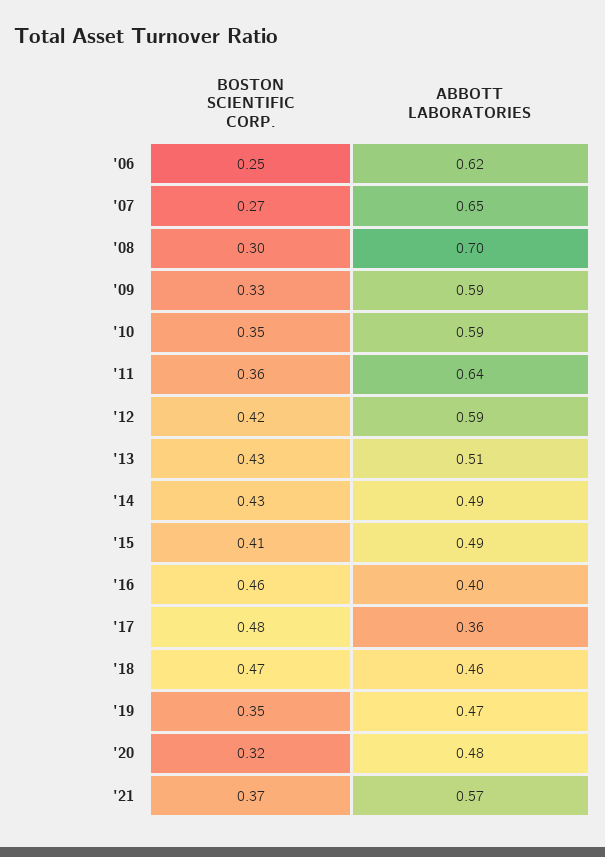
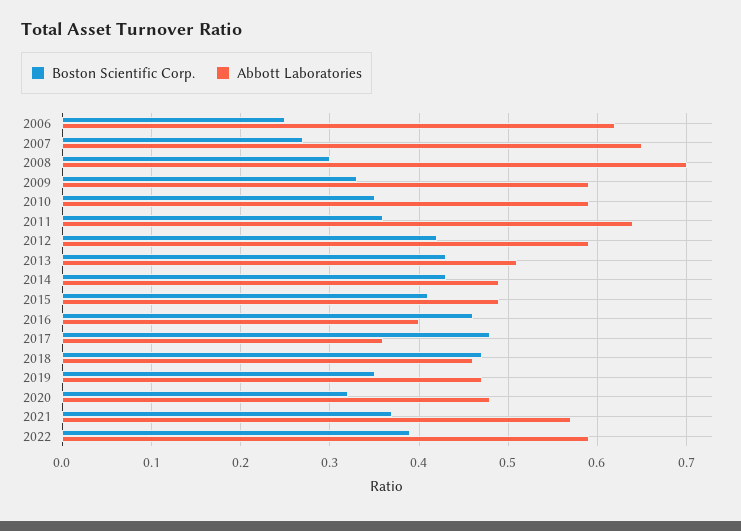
BOSTON SCIENTIFIC CORP., 2022: none -> 0.39
ABBOTT LABORATORIES, 2022: none -> 0.59

